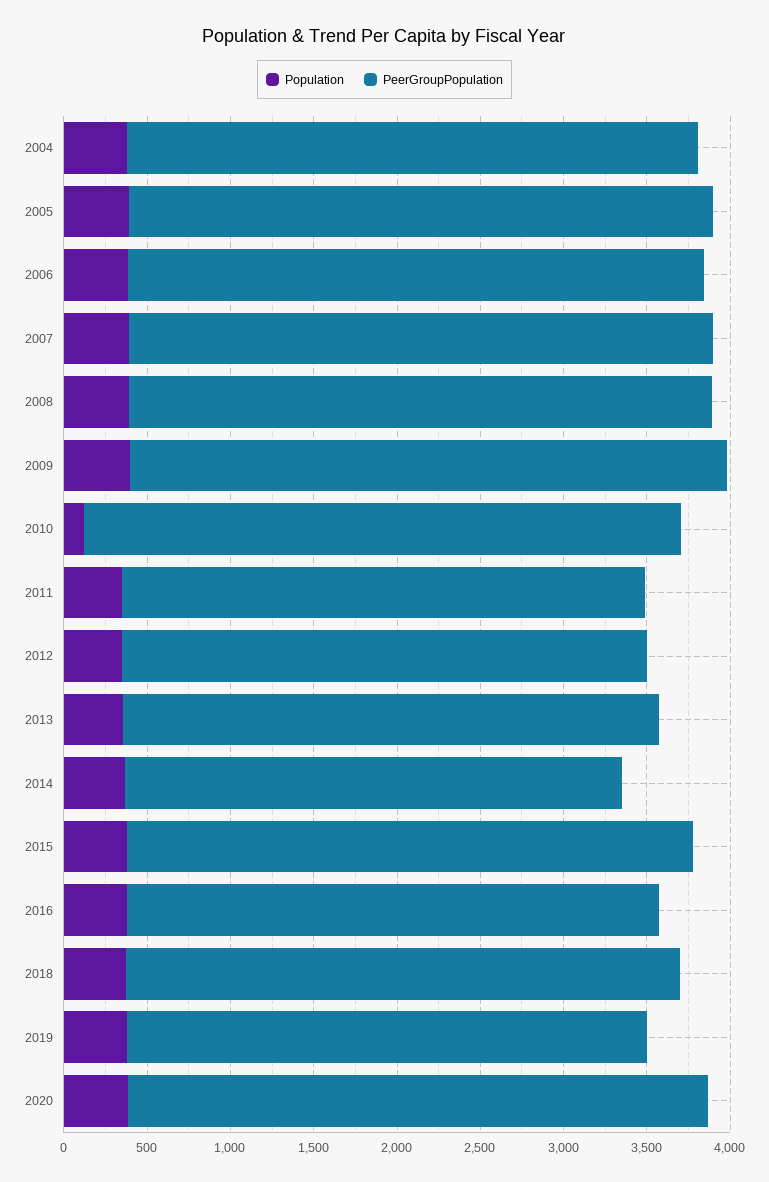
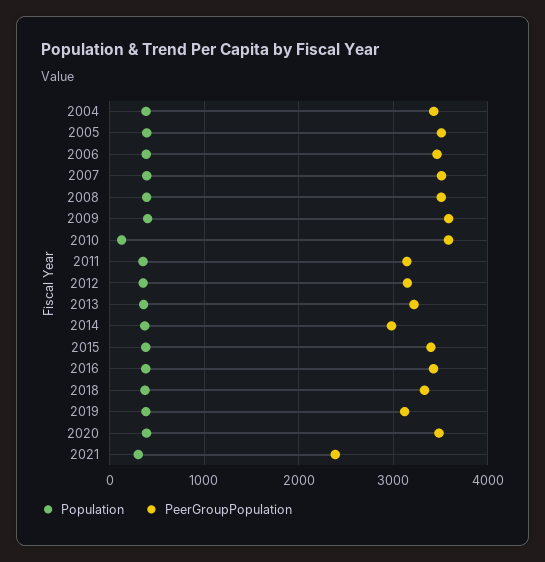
PeerGroupPopulation, 2016: 3200 -> 3400
Population, 2021: none -> 300
PeerGroupPopulation, 2021: none -> 2400

